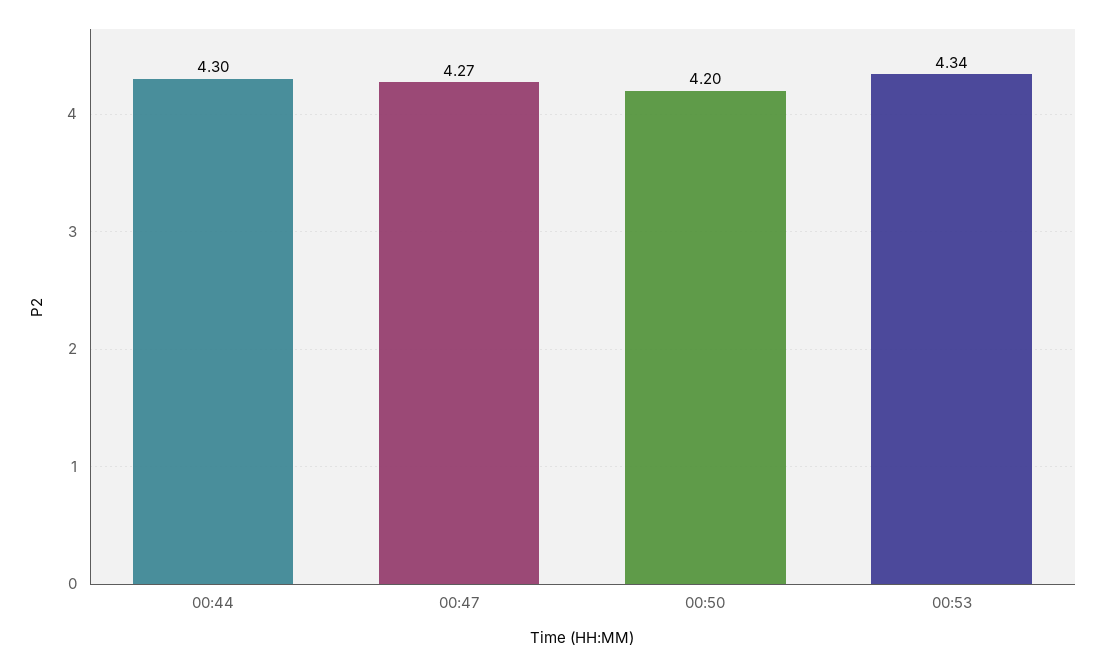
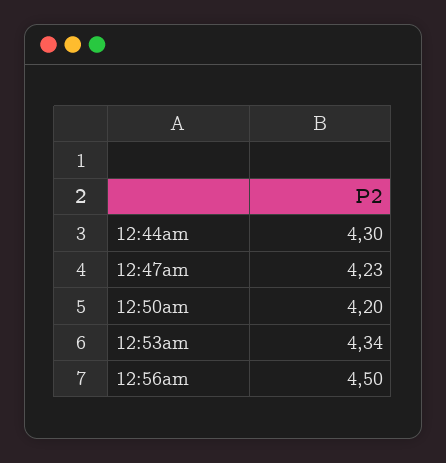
00:47: 4.27 -> 4.23
12:56am: none -> 4.5

